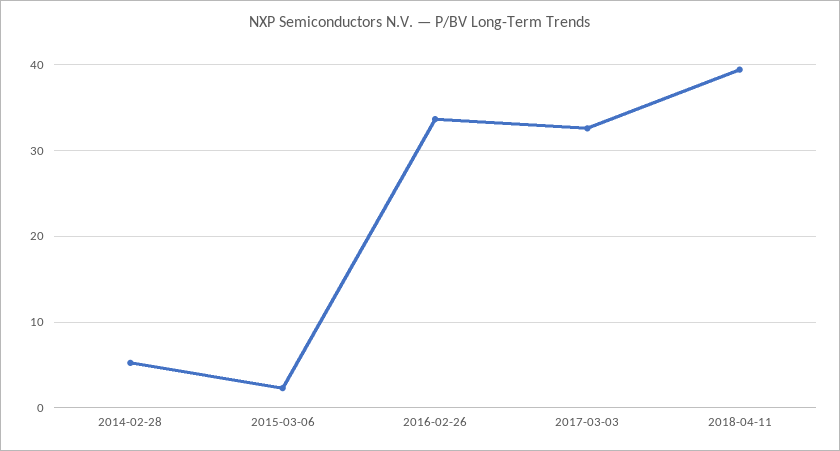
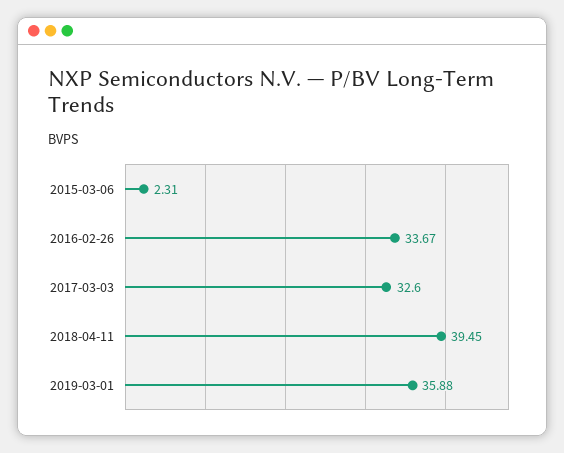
2014-02-28: 5 -> none
2019-03-01: none -> 35.88

